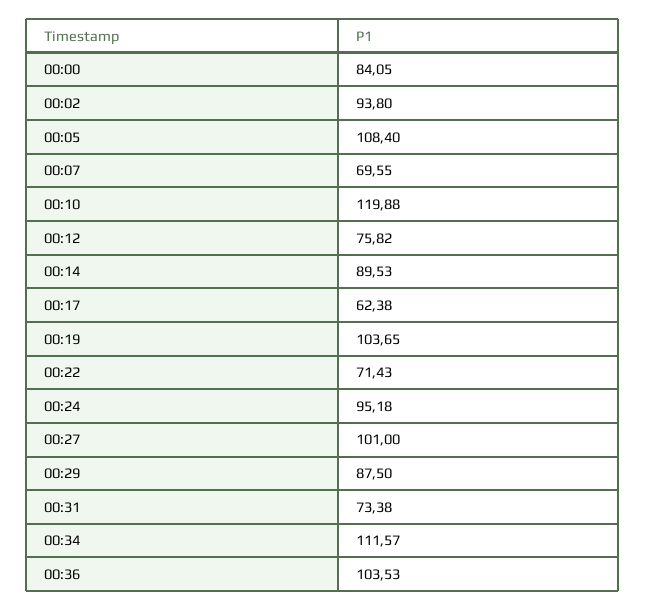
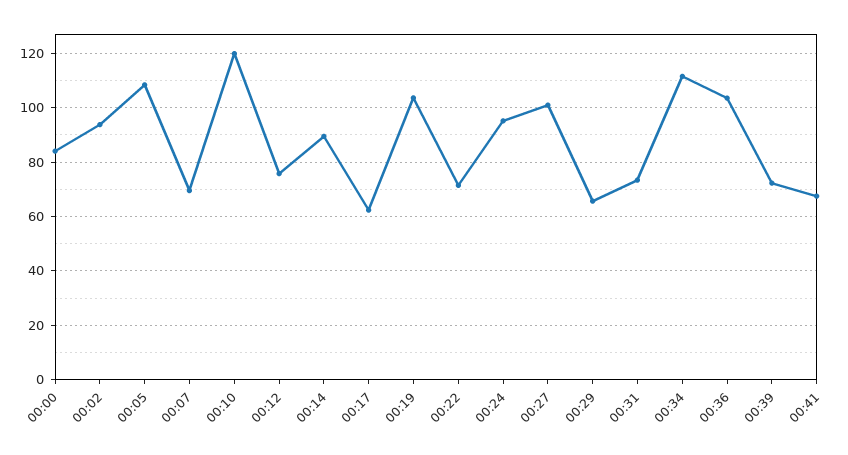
00:29: 87.5 -> 65
00:39: none -> 72.5
00:41: none -> 67.5

